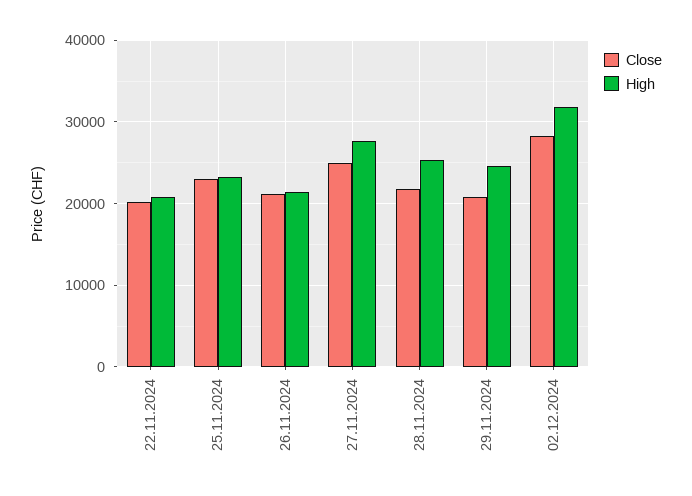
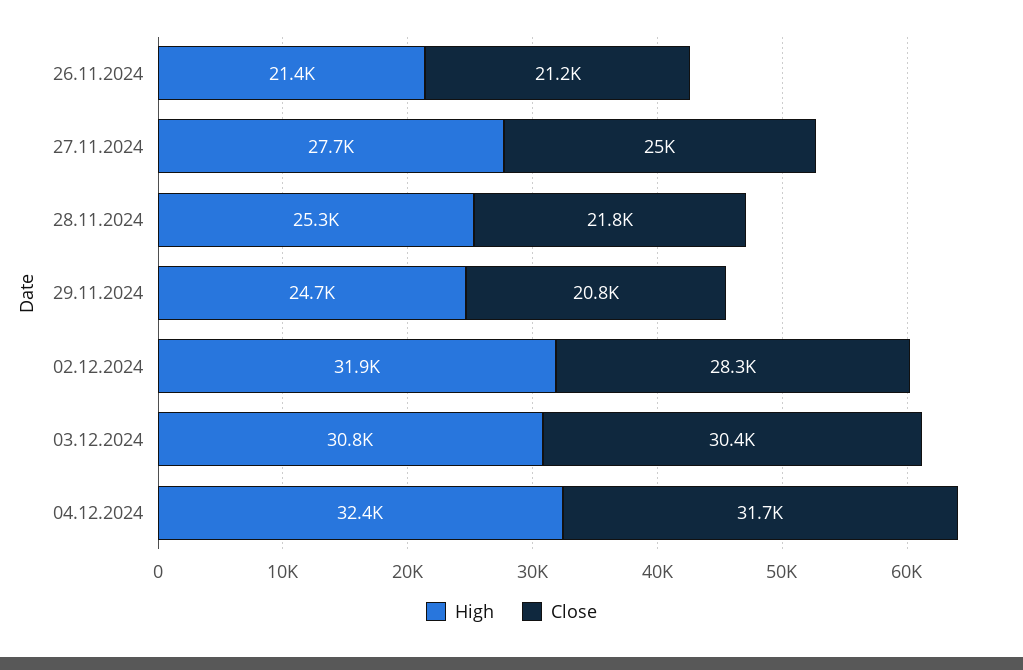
Close, 22.11.2024: 20000 -> none
High, 22.11.2024: 21000 -> none
Close, 25.11.2024: 23000 -> none
High, 25.11.2024: 23000 -> none
High, 03.12.2024: none -> 30800
Close, 03.12.2024: none -> 30400
High, 04.12.2024: none -> 32400
Close, 04.12.2024: none -> 31700

